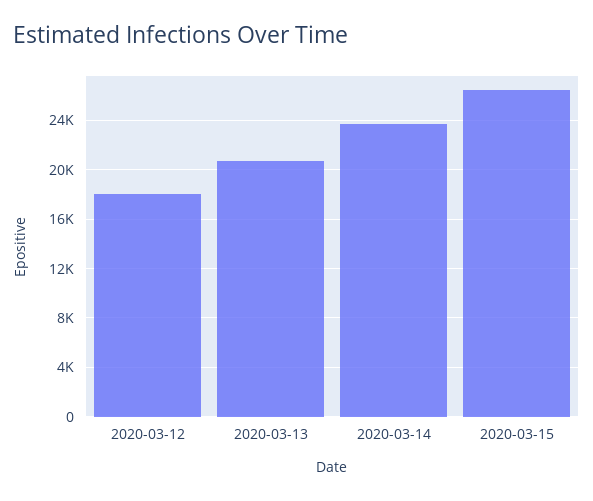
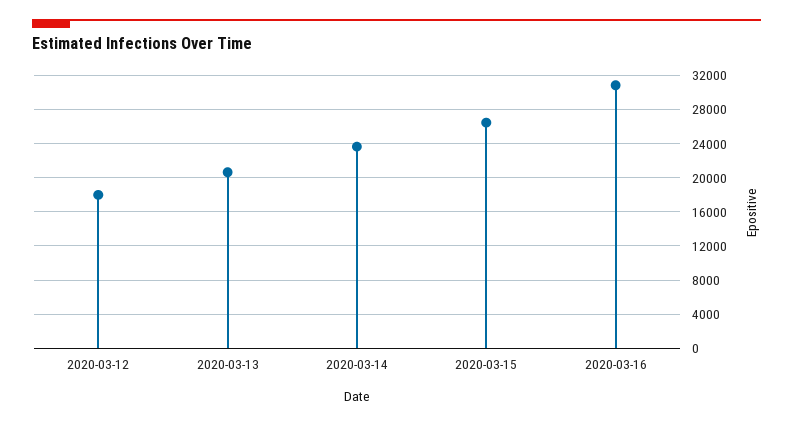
2020-03-16: none -> 31000

